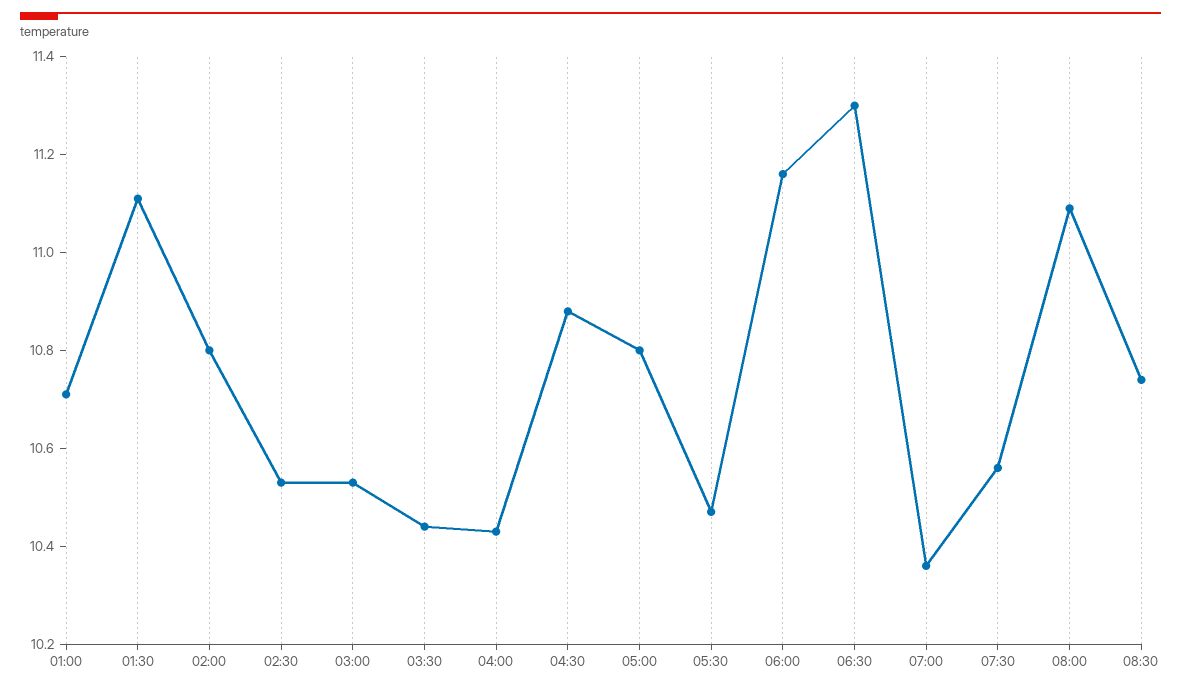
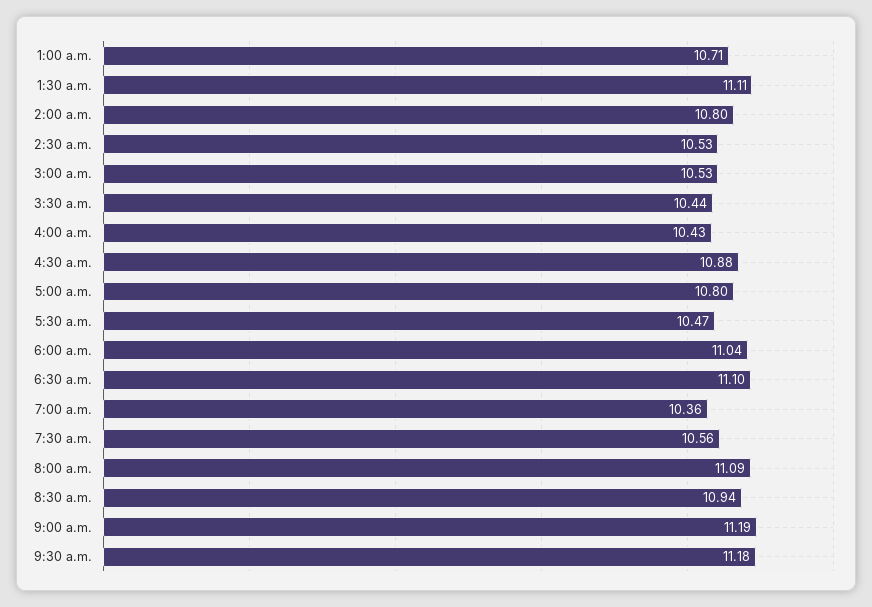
06:00: 11.15 -> 11.04
06:30: 11.3 -> 11.1
08:30: 10.75 -> 10.94
9:00 a.m.: none -> 11.19
9:30 a.m.: none -> 11.18

